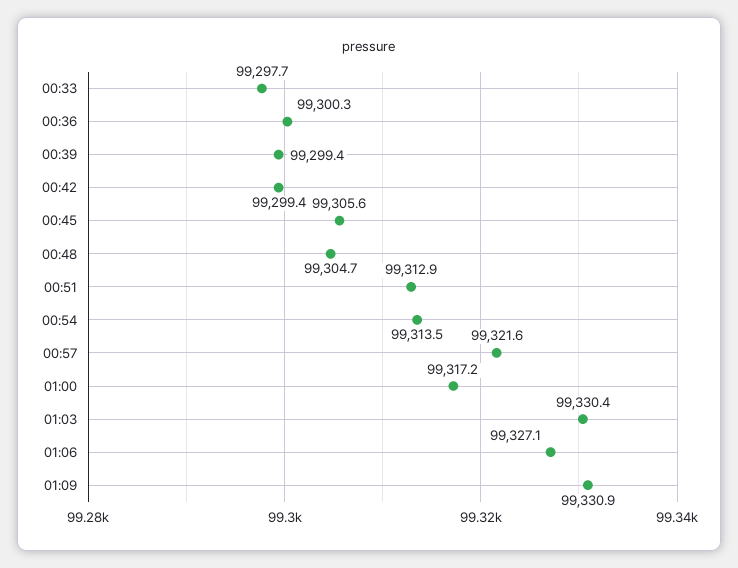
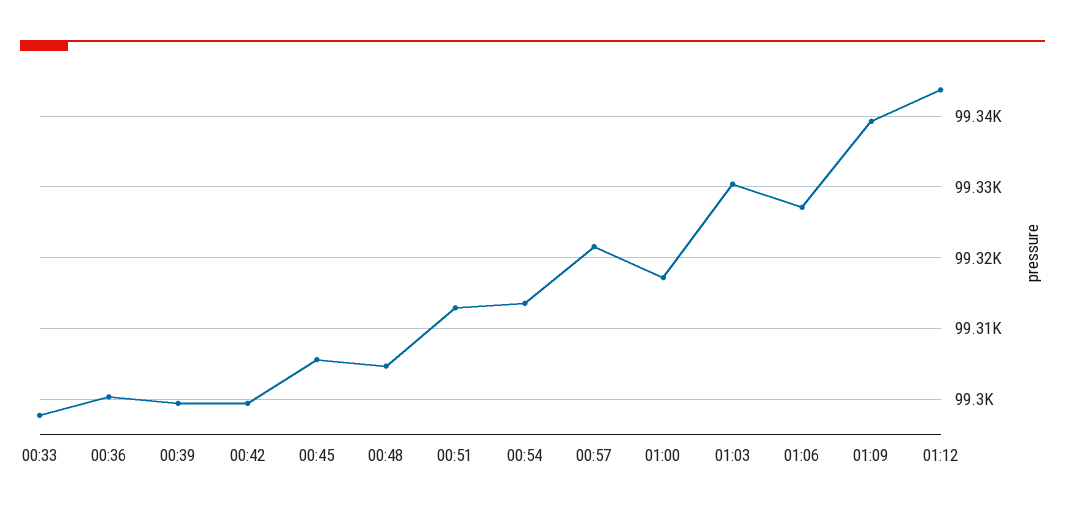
01:09: 99330.9 -> 99339
01:12: none -> 99344

